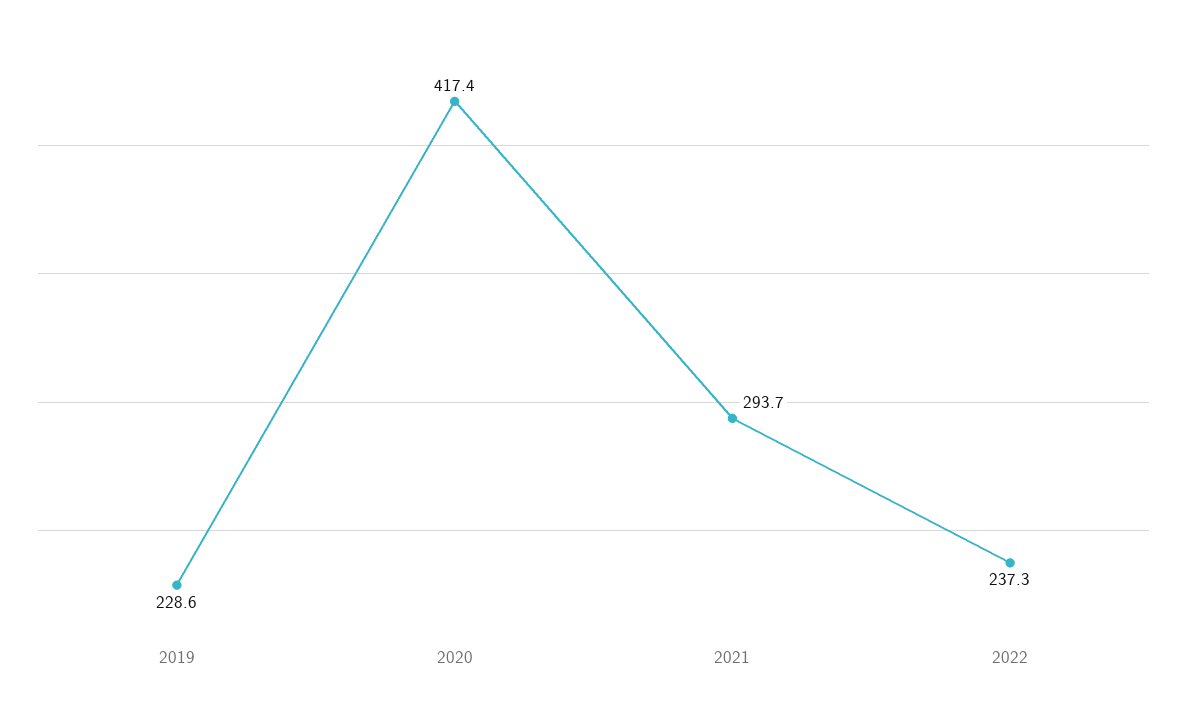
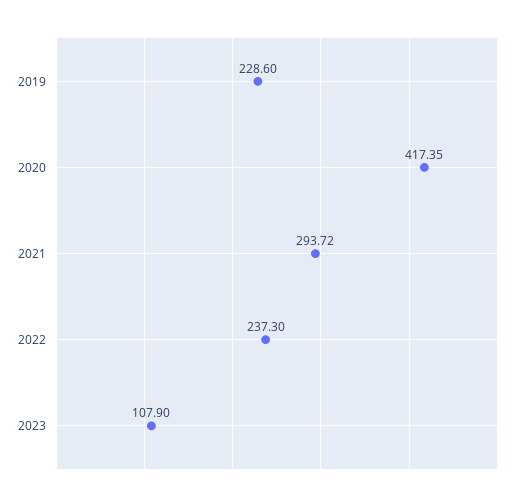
2023: none -> 107.9

